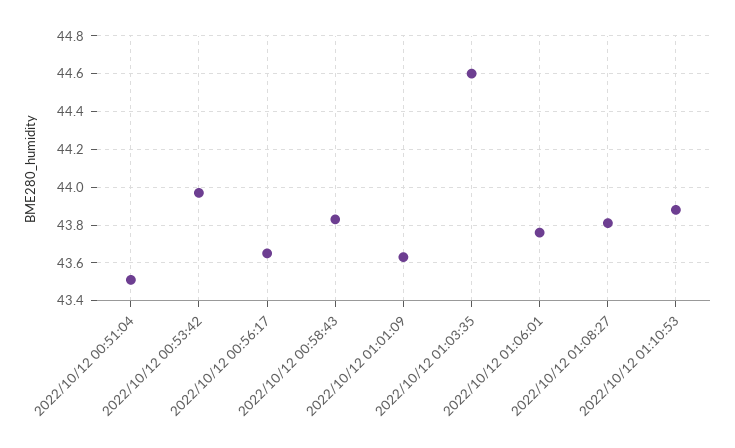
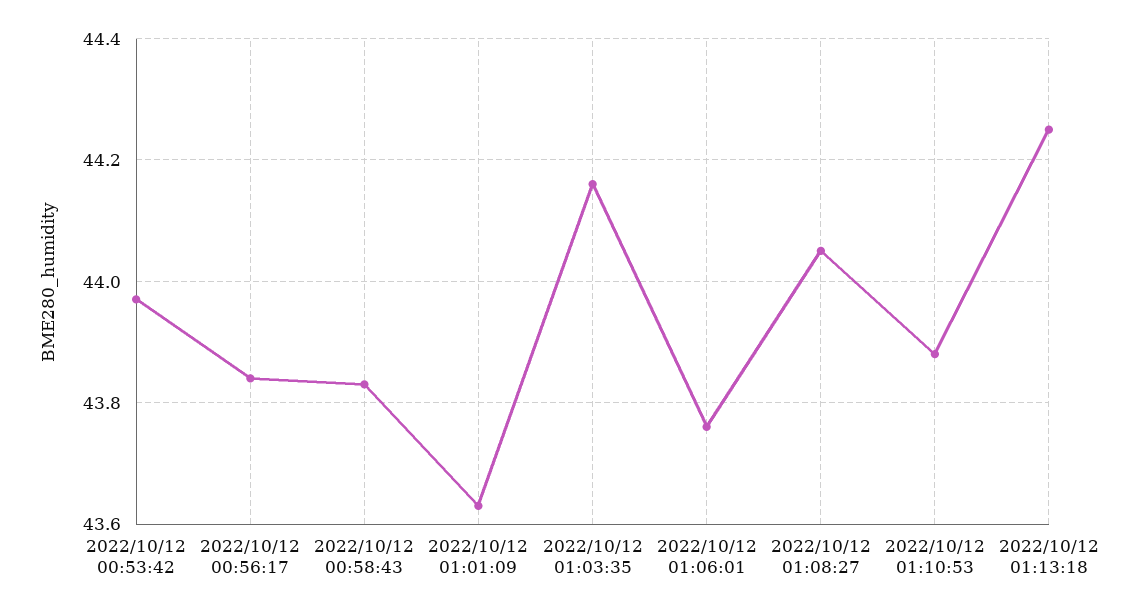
2022/10/12 00:51:04: 43.5 -> none
2022/10/12 00:56:17: 43.65 -> 43.85
2022/10/12 01:03:35: 44.6 -> 44.15
2022/10/12 01:08:27: 43.8 -> 44.05
2022/10/12 01:13:18: none -> 44.25

